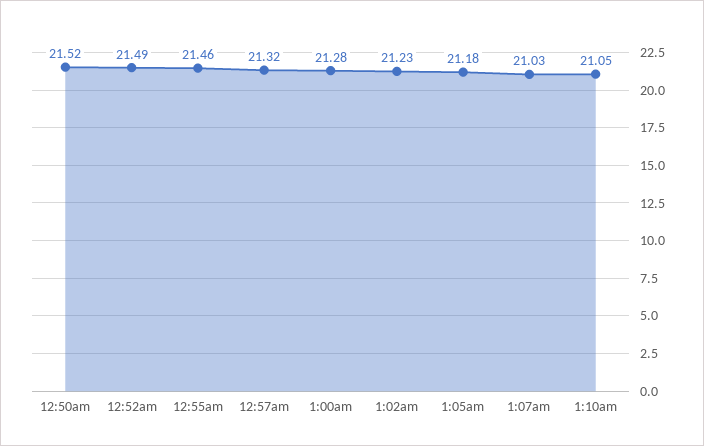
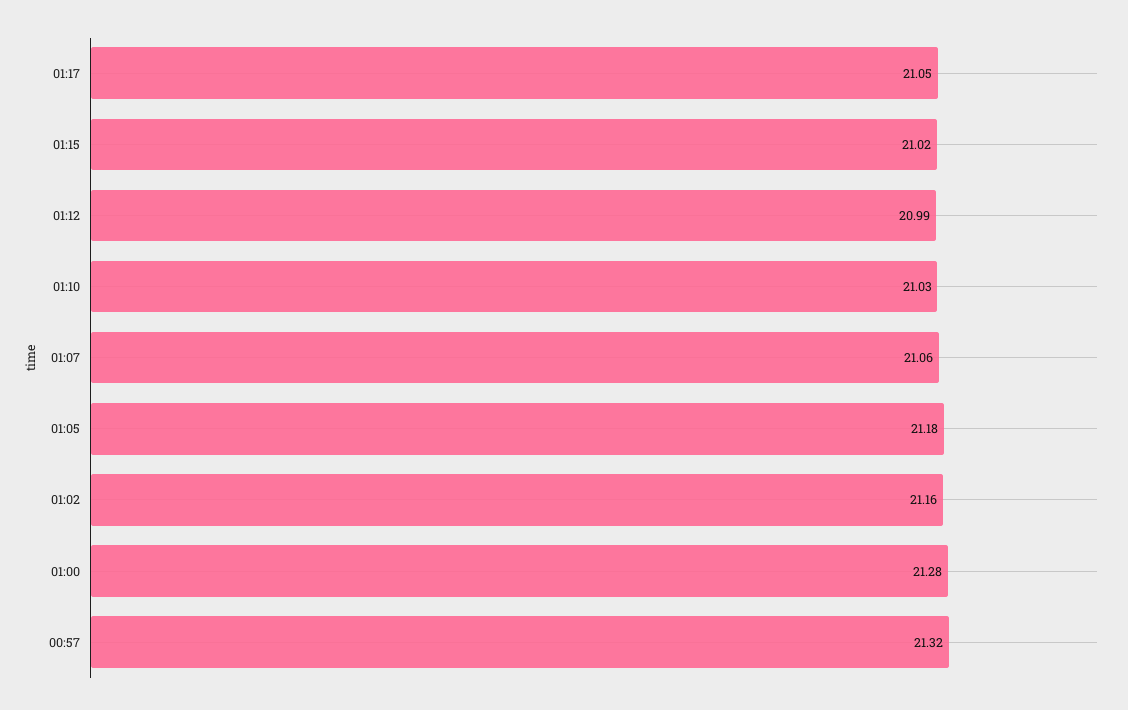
12:50am: 21.52 -> none
12:52am: 21.49 -> none
12:55am: 21.46 -> none
1:02am: 21.23 -> 21.16
1:07am: 21.03 -> 21.06
1:10am: 21.05 -> 21.03
01:17: none -> 21.05
01:15: none -> 21.02
01:12: none -> 20.99

